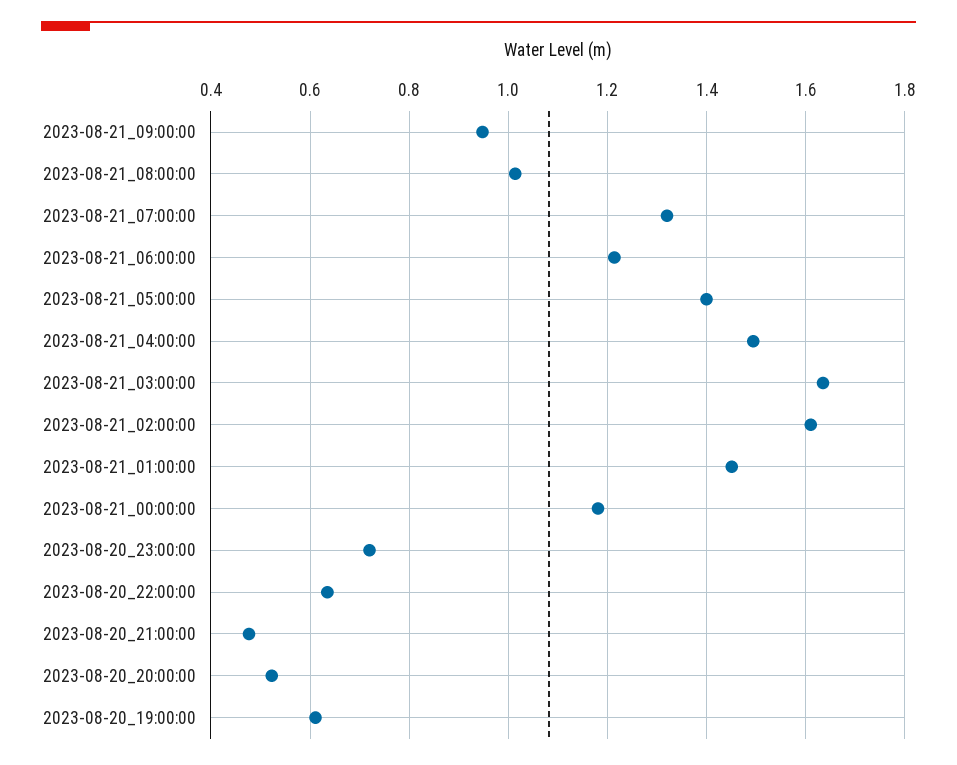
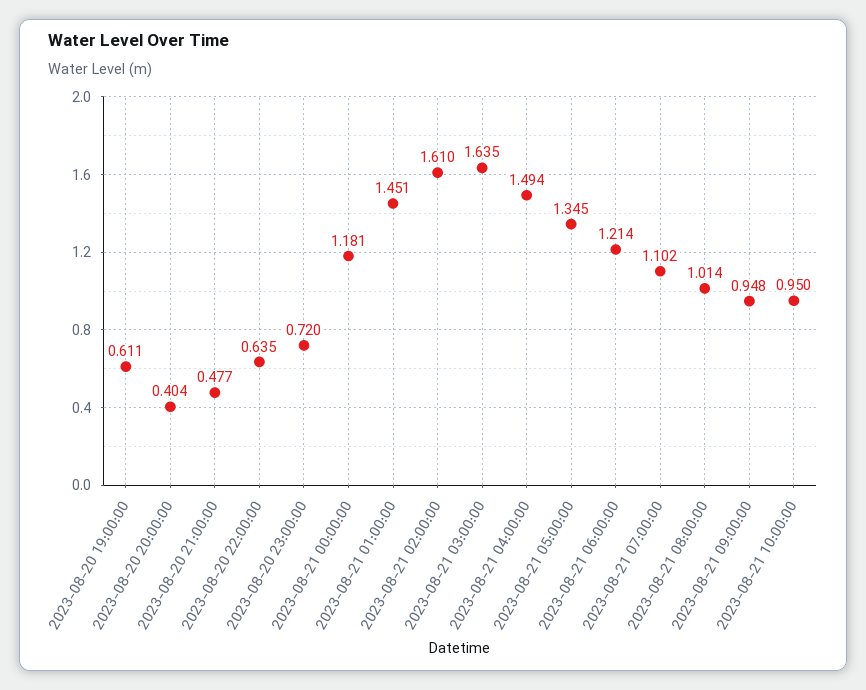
2023-08-21_07:00:00: 1.32 -> 1.102
2023-08-21_05:00:00: 1.4 -> 1.345
2023-08-20_20:00:00: 0.52 -> 0.404
2023-08-21 10:00:00: none -> 0.95

